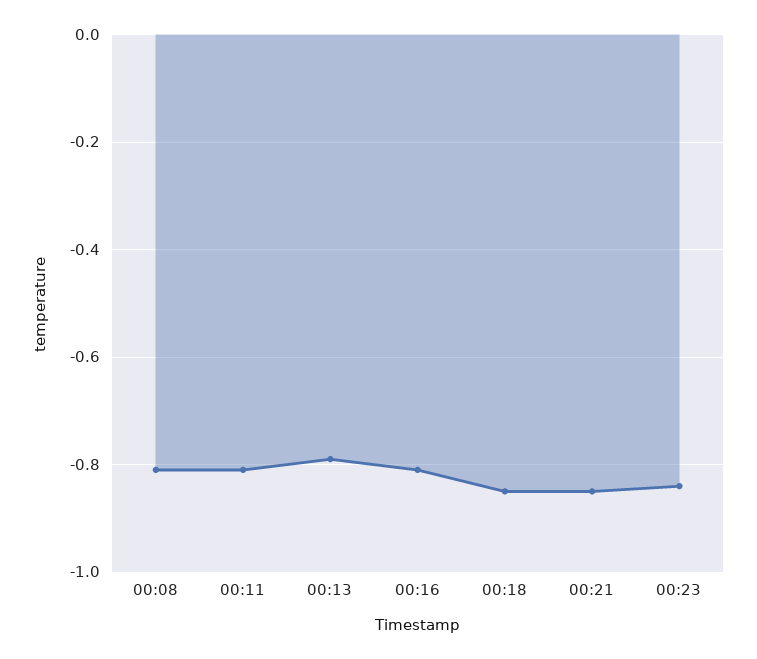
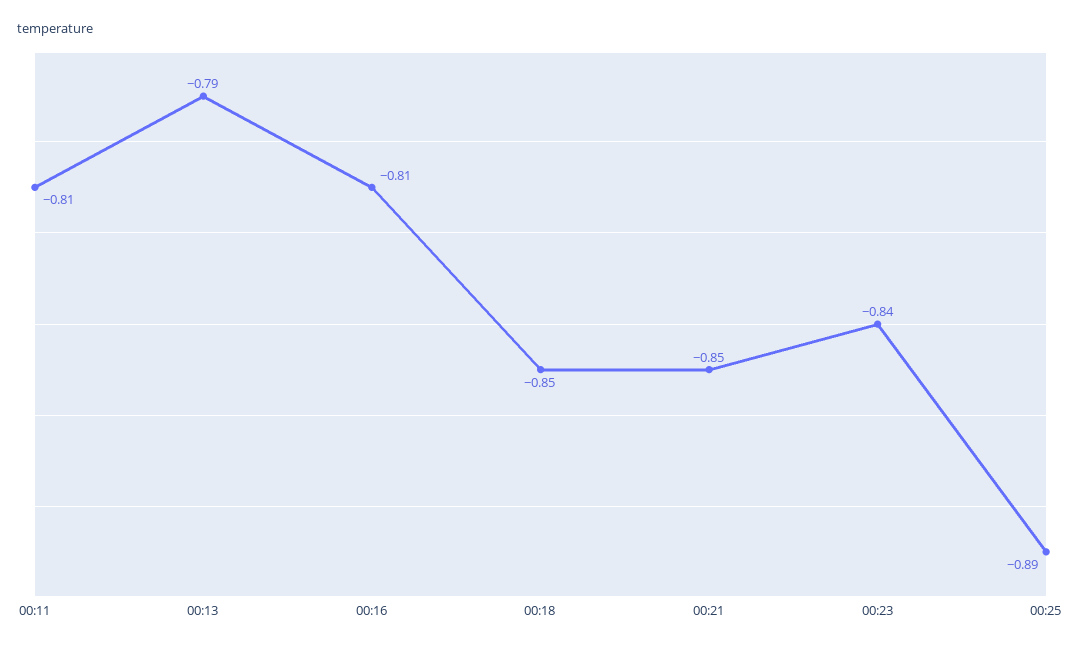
00:08: -0.8 -> none
00:25: none -> -0.89

